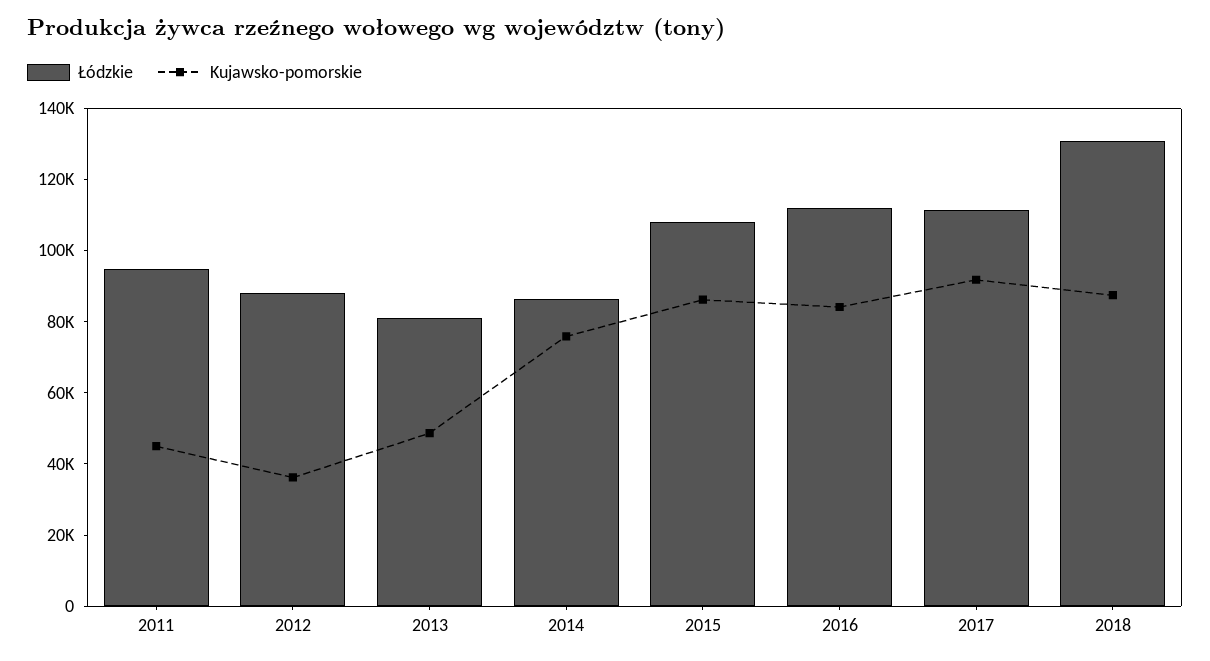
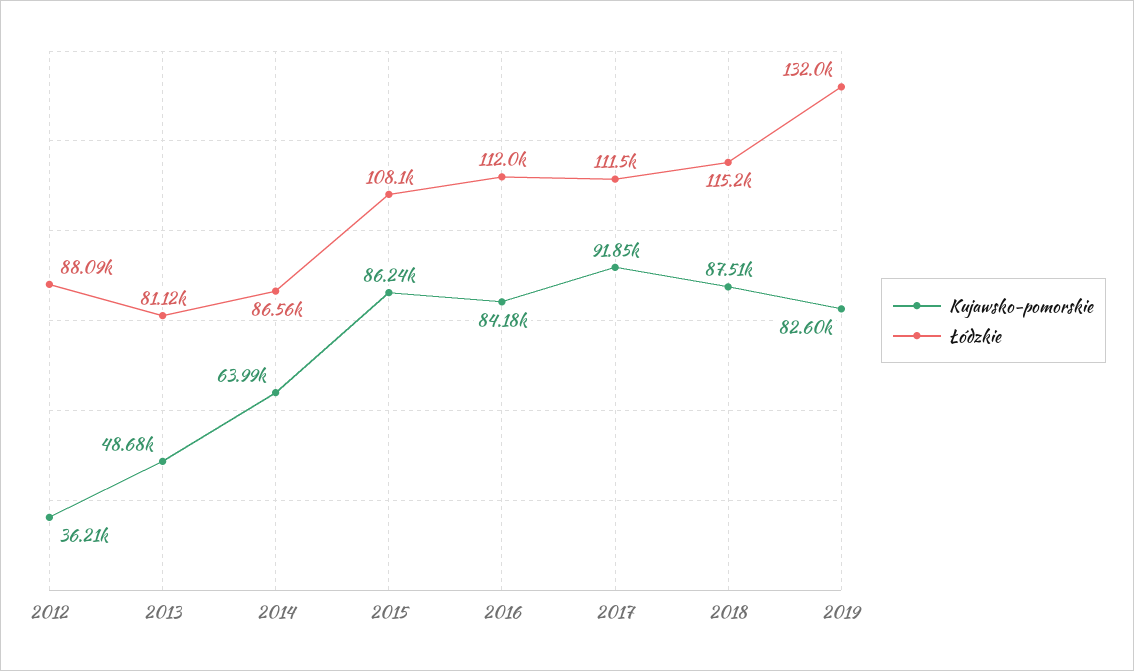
Łódzkie, 2011: 95000 -> none
Kujawsko-pomorskie, 2011: 45000 -> none
Kujawsko-pomorskie, 2014: 75000 -> 63990
Łódzkie, 2018: 130000 -> 115200
Kujawsko-pomorskie, 2019: none -> 82600
Łódzkie, 2019: none -> 132000

